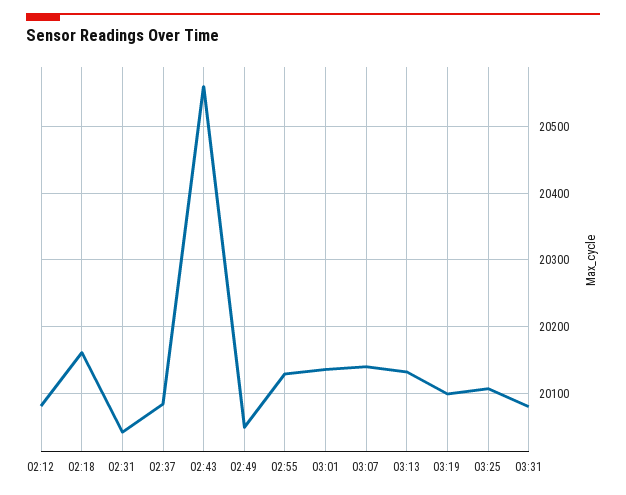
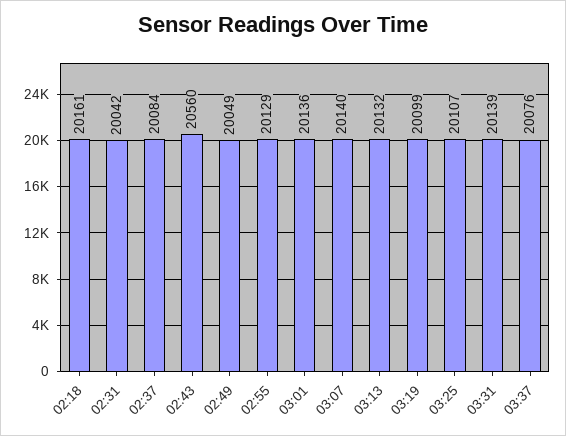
02:12: 20080 -> none
03:31: 20080 -> 20139
03:37: none -> 20076

